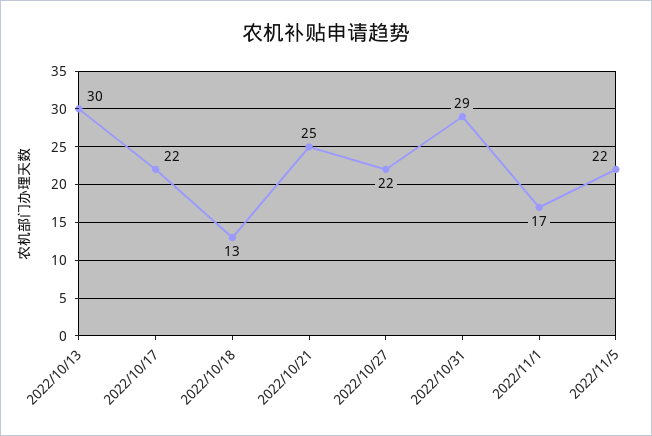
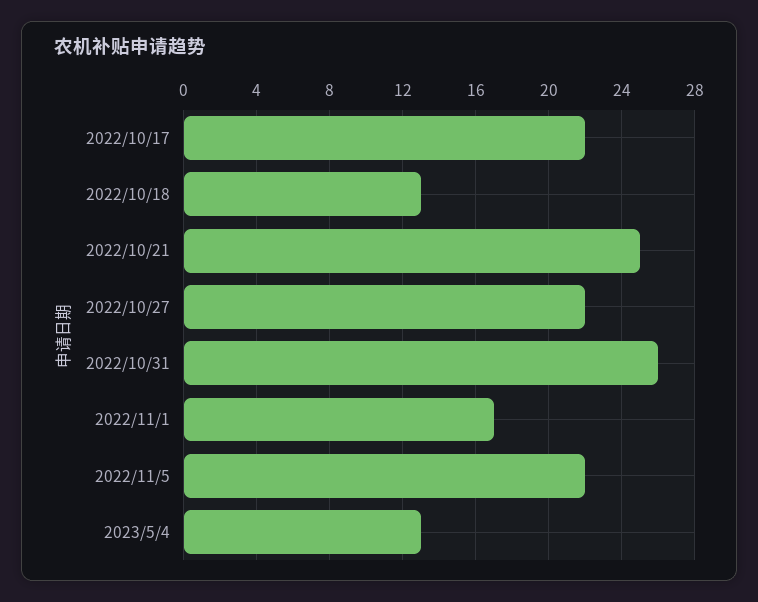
2022/10/13: 30 -> none
2022/10/31: 29 -> 26
2023/5/4: none -> 13

